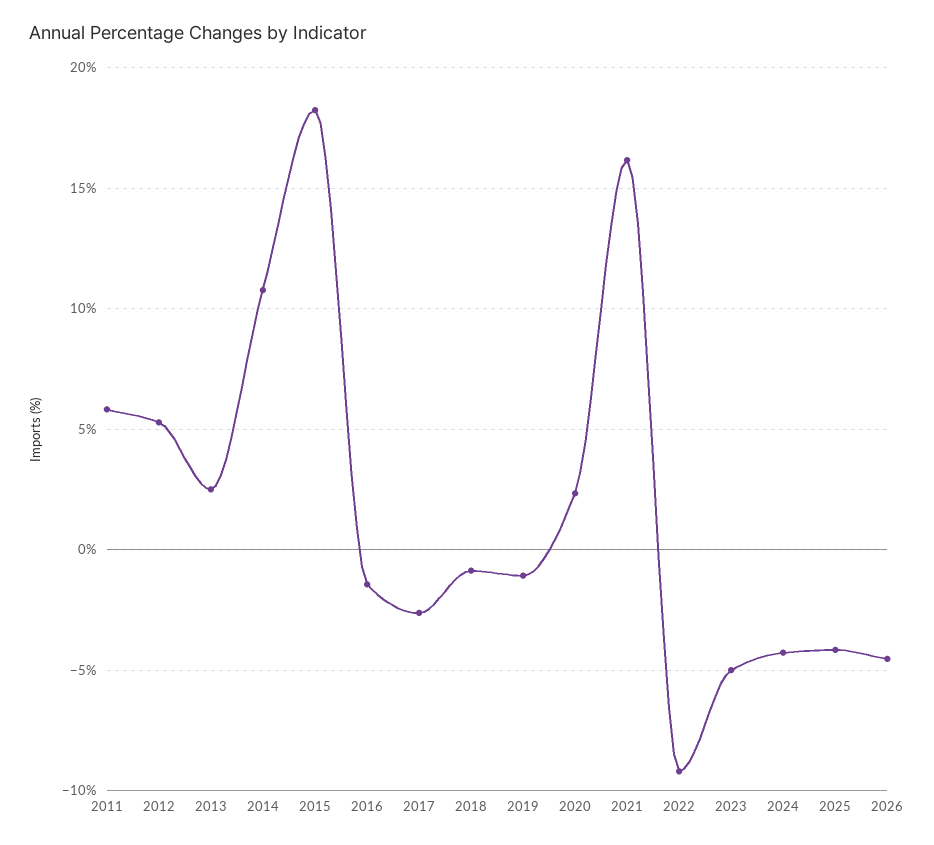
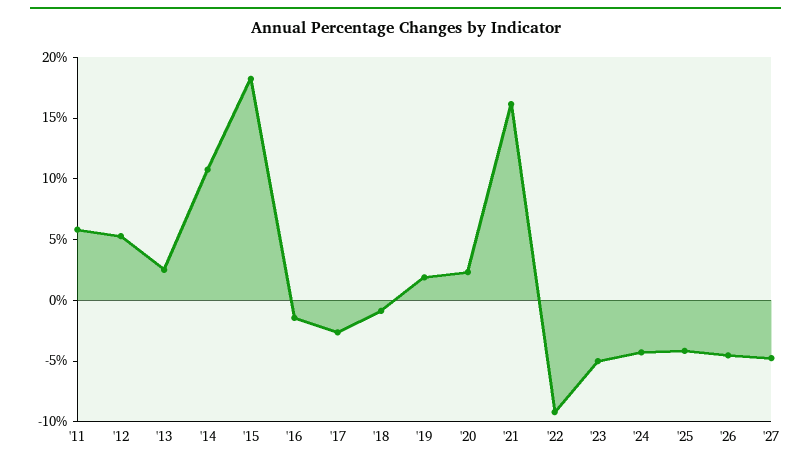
2019: -1 -> 2
'27: none -> -5

